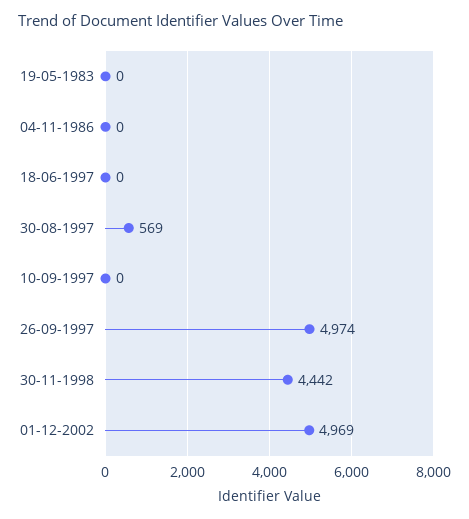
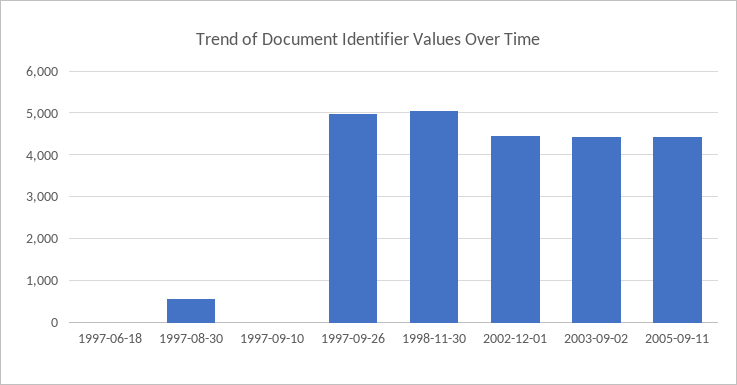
19-05-1983: 0 -> none
04-11-1986: 0 -> none
30-11-1998: 4442 -> 5000
01-12-2002: 4969 -> 4400
2003-09-02: none -> 4400
2005-09-11: none -> 4400

